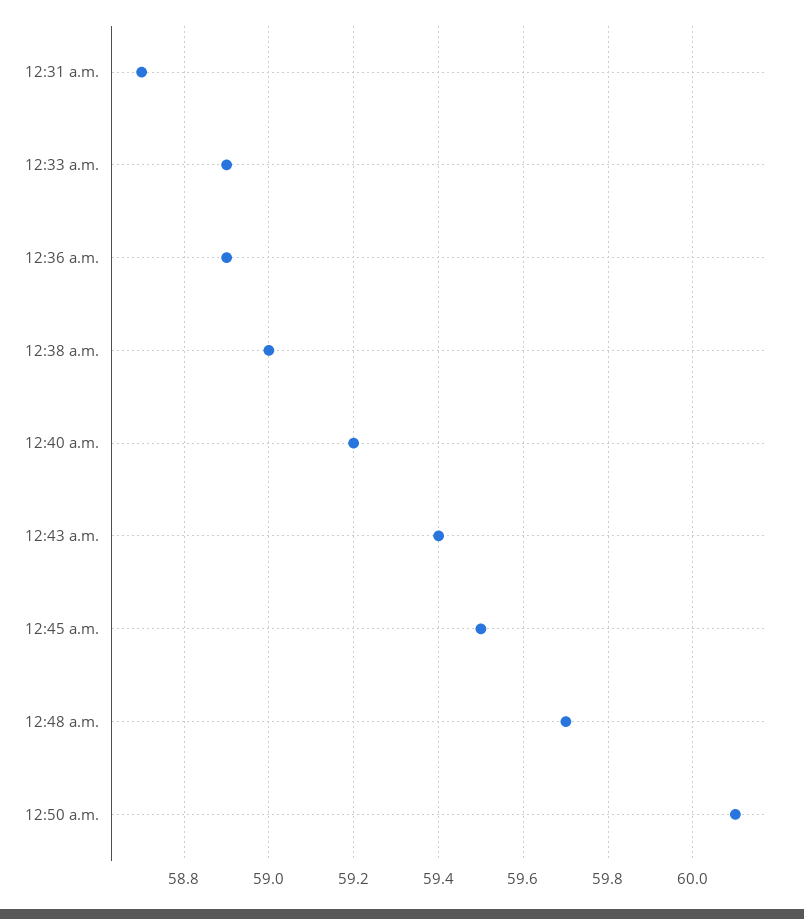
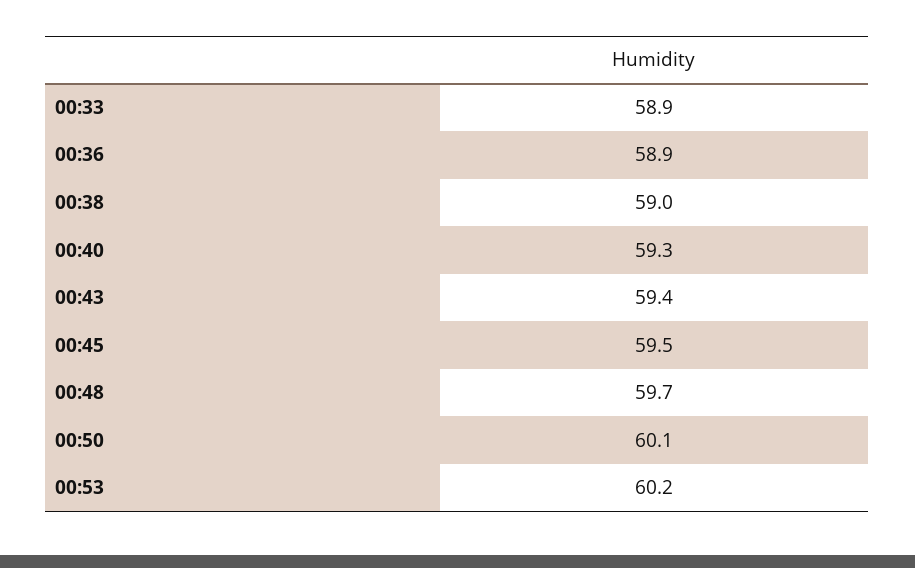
12:31 a.m.: 58.7 -> none
12:40 a.m.: 59.2 -> 59.3
00:53: none -> 60.2

